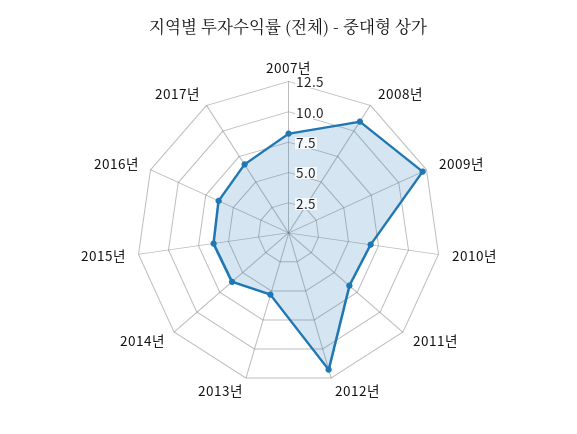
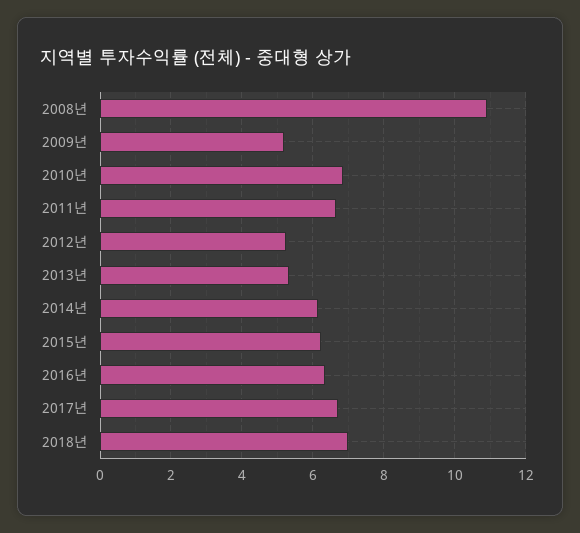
2007년: 7.5 -> none
2009년: 12.5 -> 5.2
2012년: 12.5 -> 5.2
2018년: none -> 7

